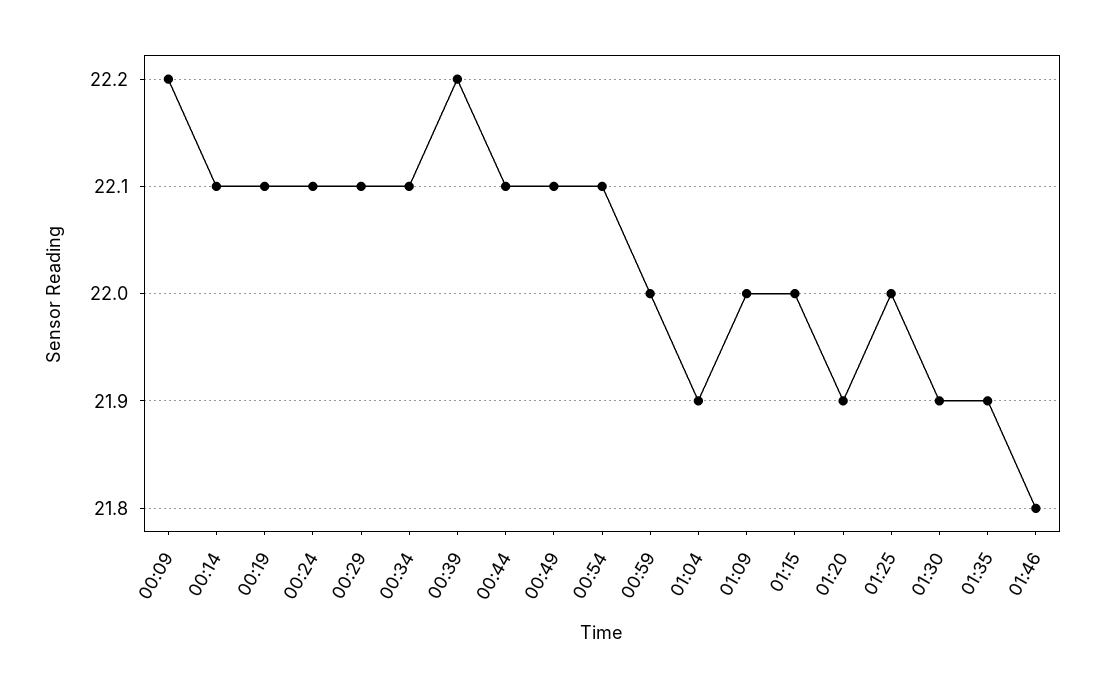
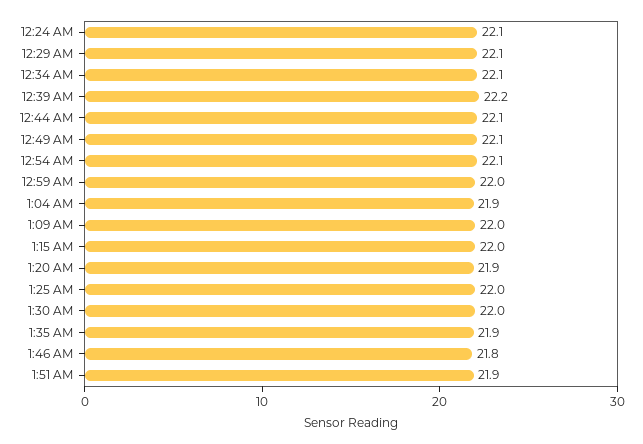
00:09: 22.2 -> none
00:14: 22.1 -> none
00:19: 22.1 -> none
01:30: 21.9 -> 22
1:51 AM: none -> 21.9

